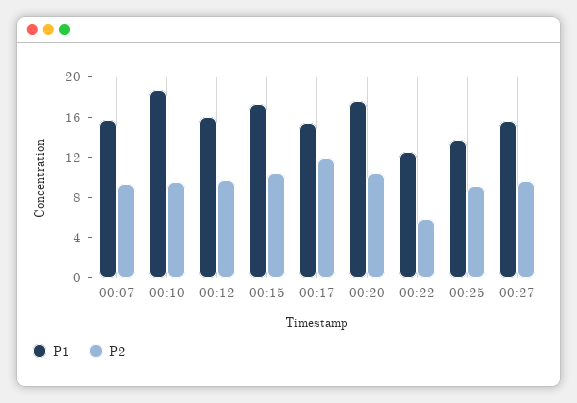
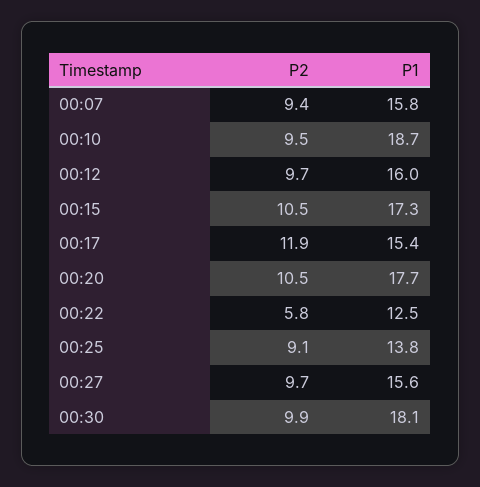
P2, 00:30: none -> 9.9
P1, 00:30: none -> 18.1

